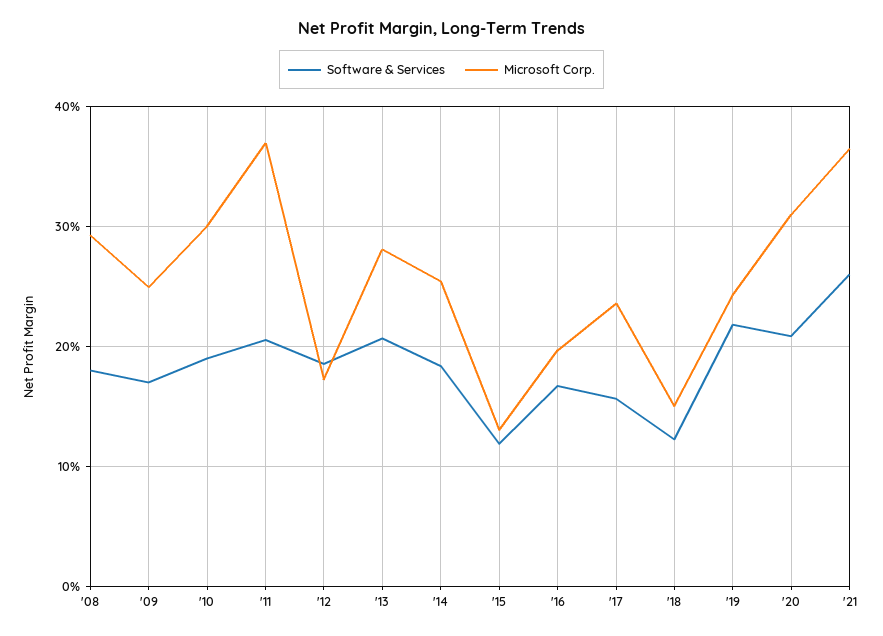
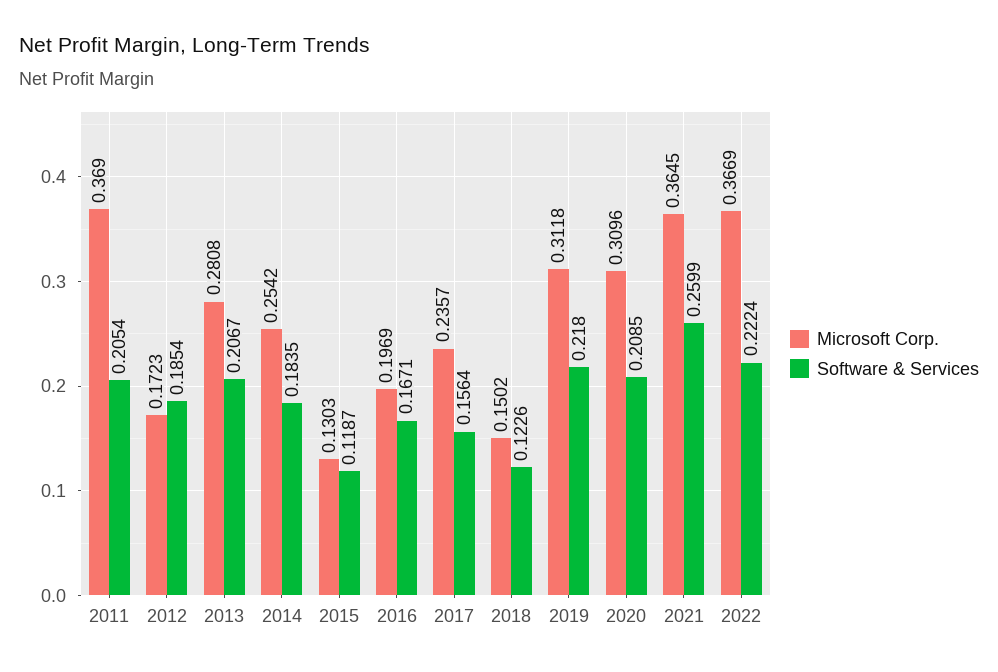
Software & Services, '08: 0.18 -> none
Microsoft Corp., '08: 0.29 -> none
Software & Services, '09: 0.17 -> none
Microsoft Corp., '09: 0.25 -> none
Software & Services, '10: 0.19 -> none
Microsoft Corp., '10: 0.3 -> none
Microsoft Corp., '19: 0.24 -> 0.3118
Microsoft Corp., 2022: none -> 0.3669
Software & Services, 2022: none -> 0.2224

